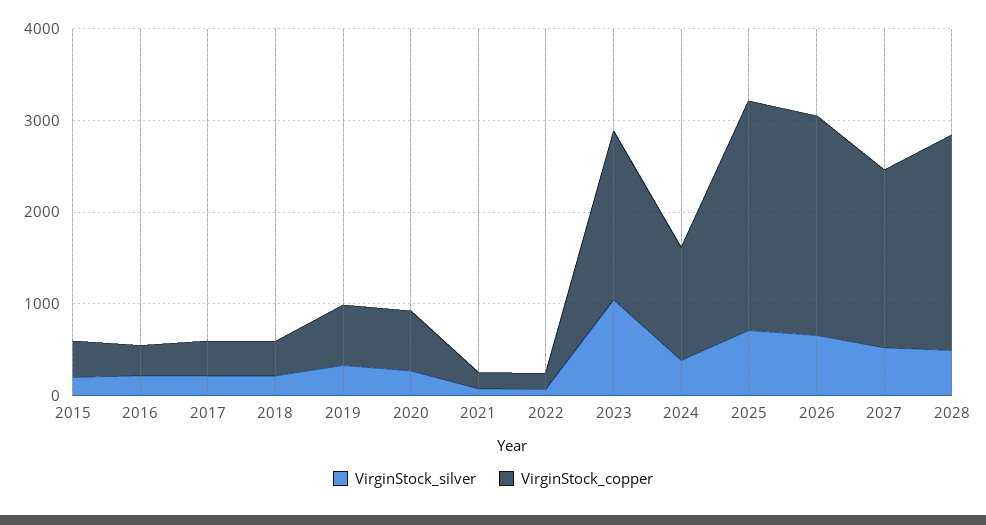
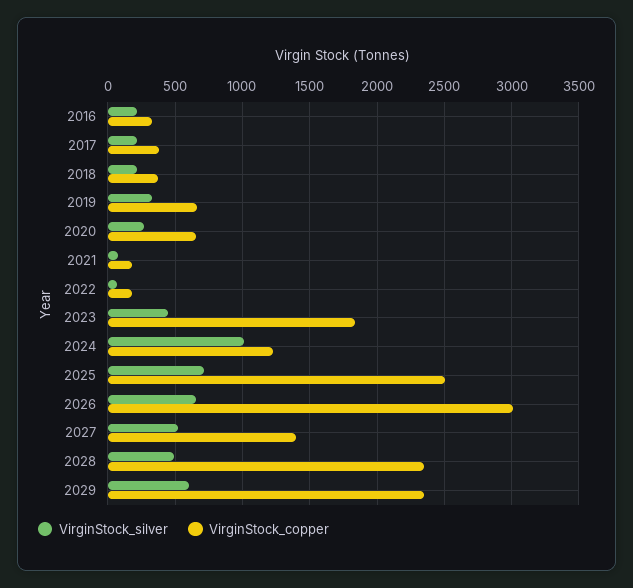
VirginStock_silver, 2015: 200 -> none
VirginStock_copper, 2015: 400 -> none
VirginStock_silver, 2023: 1000 -> 450
VirginStock_silver, 2024: 400 -> 1000
VirginStock_copper, 2026: 2400 -> 3000
VirginStock_copper, 2027: 2000 -> 1400
VirginStock_silver, 2029: none -> 600
VirginStock_copper, 2029: none -> 2350

